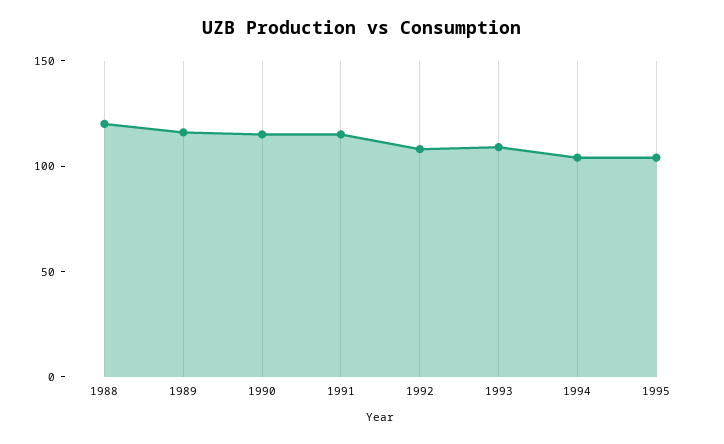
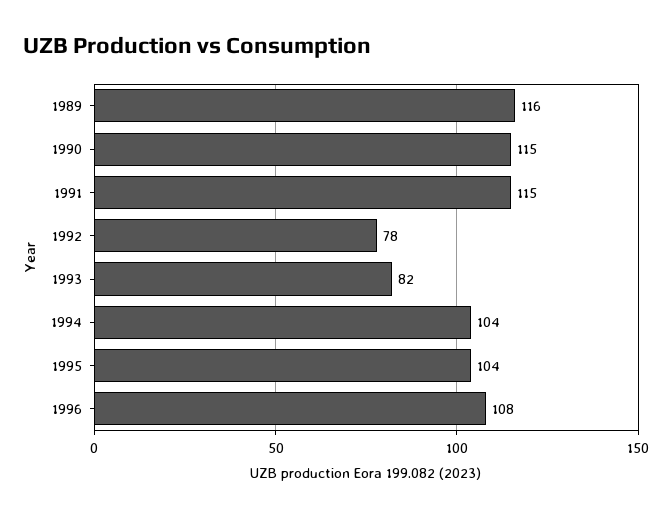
1988: 120 -> none
1992: 110 -> 78
1993: 110 -> 82
1996: none -> 108

